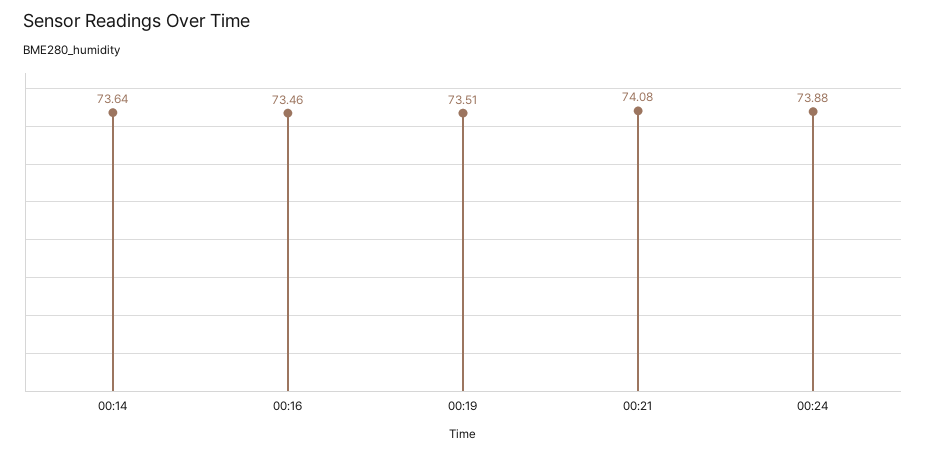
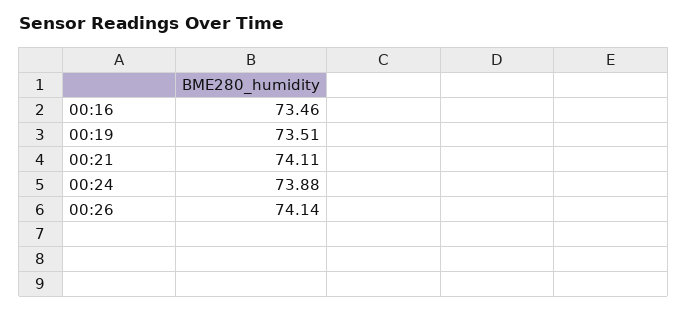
00:14: 73.64 -> none
00:21: 74.08 -> 74.11
00:26: none -> 74.14

